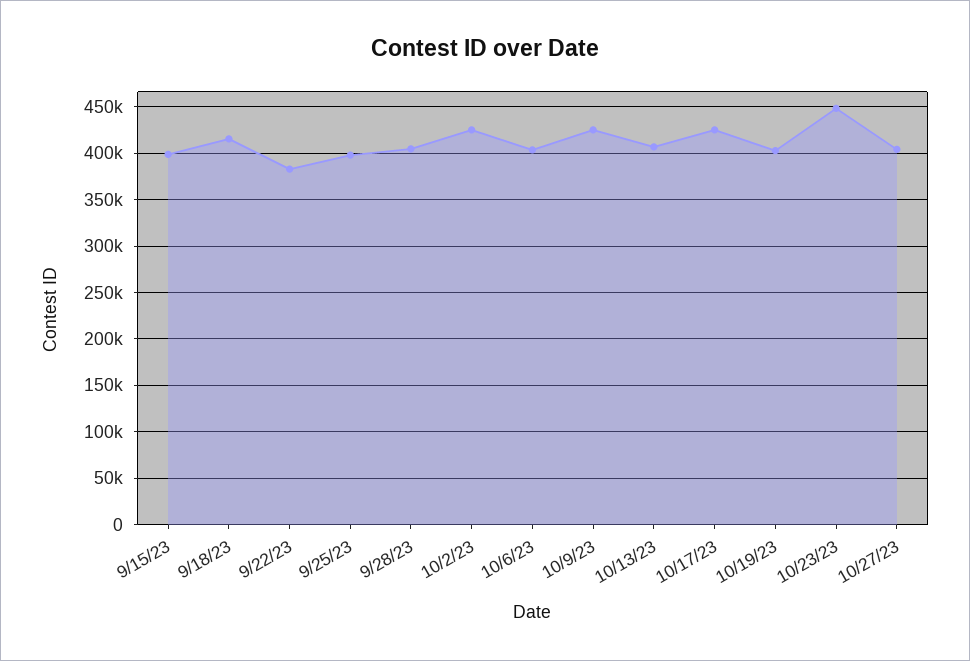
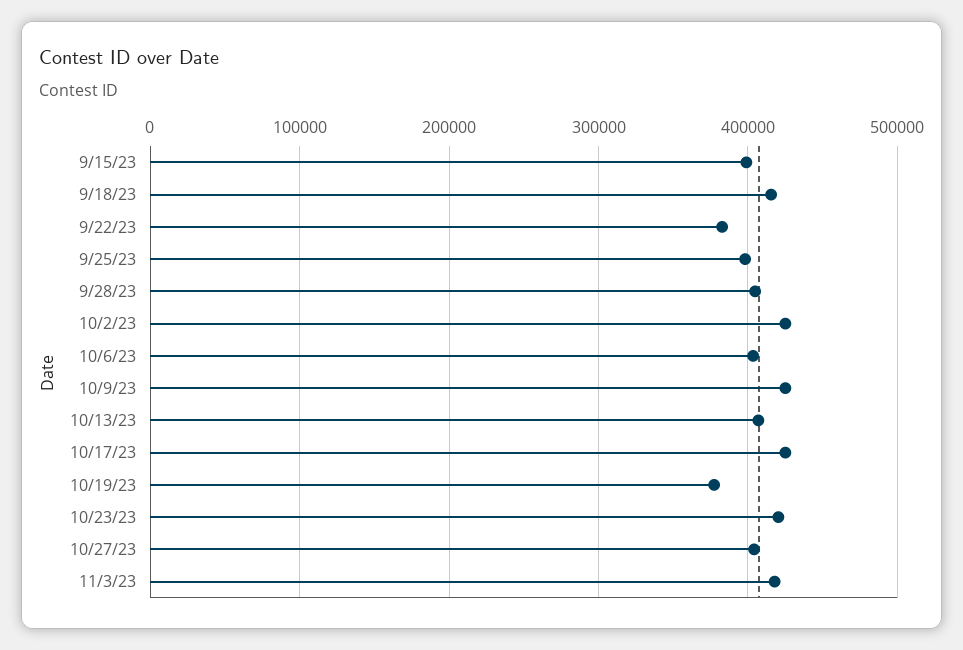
10/19/23: 400000 -> 380000
10/23/23: 450000 -> 420000
11/3/23: none -> 420000

